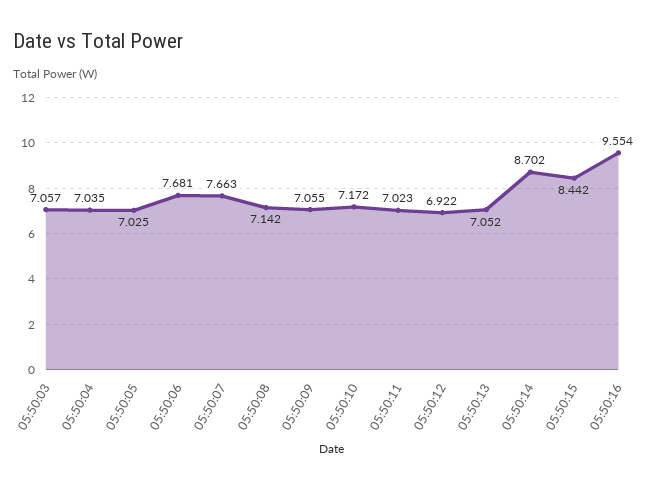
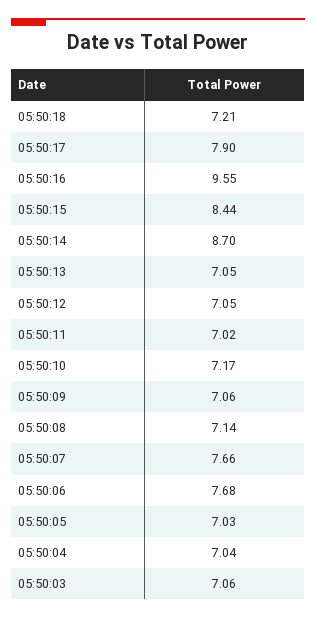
05:50:12: 6.922 -> 7.05
05:50:18: none -> 7.21
05:50:17: none -> 7.9

